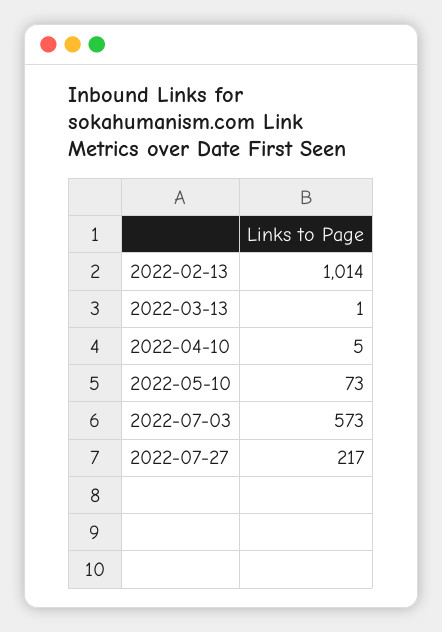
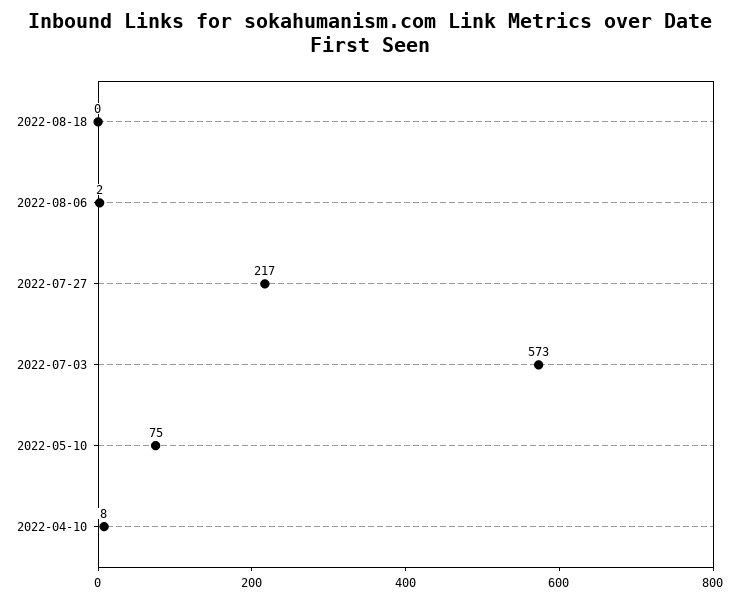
2022-02-13: 1014 -> none
2022-03-13: 1 -> none
2022-04-10: 5 -> 8
2022-05-10: 73 -> 75
2022-08-18: none -> 0
2022-08-06: none -> 2

